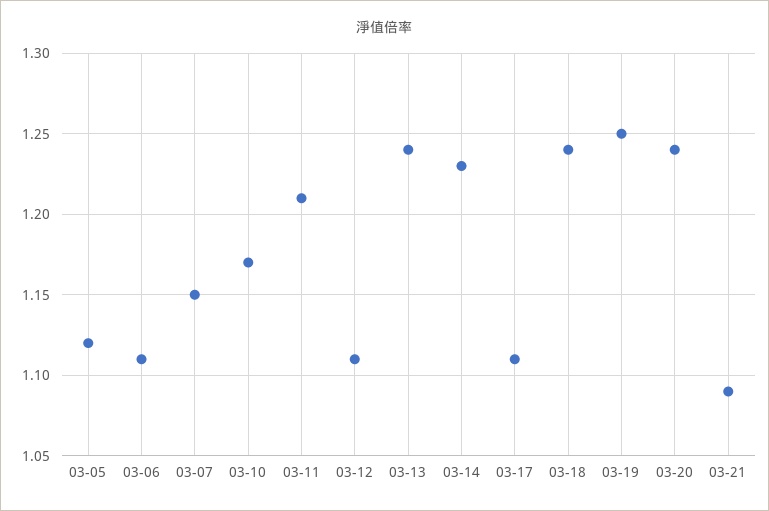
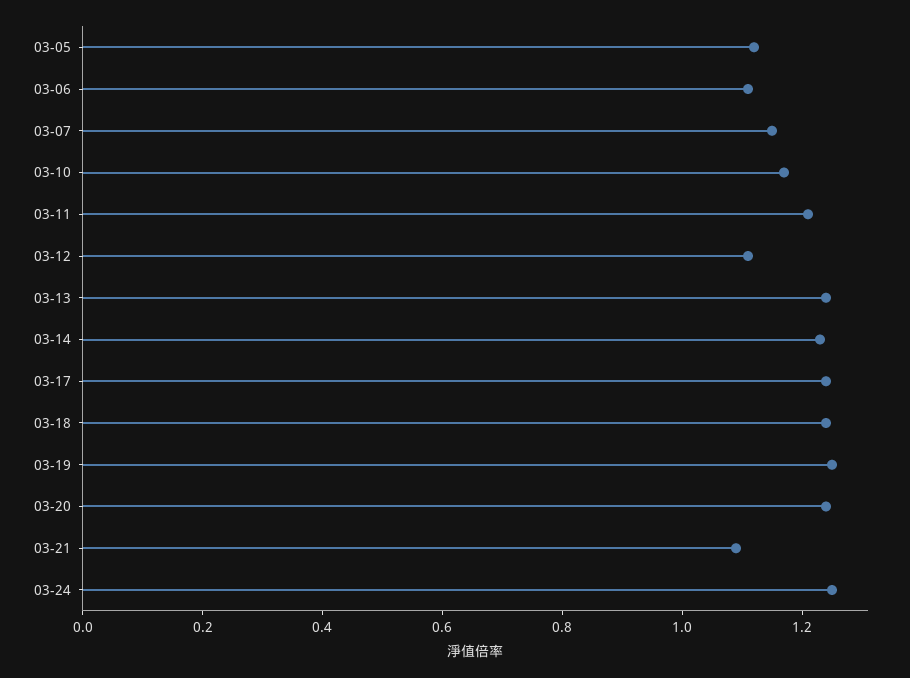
03-17: 1.11 -> 1.25
03-24: none -> 1.25

